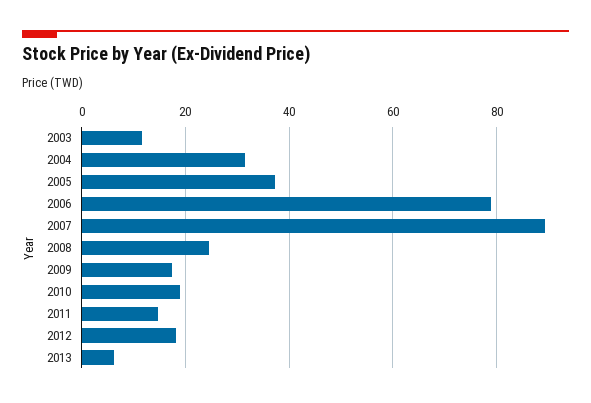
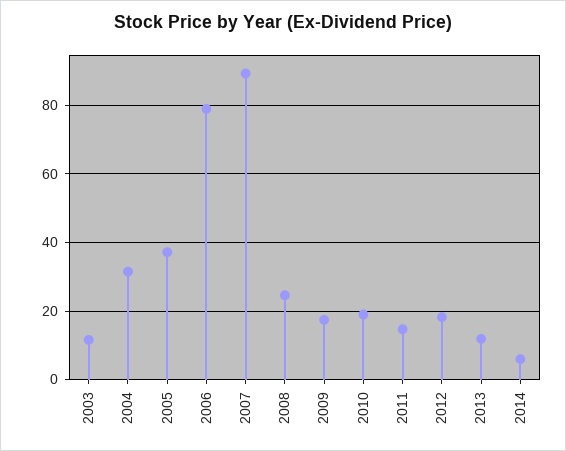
2013: 6 -> 12
2014: none -> 6

